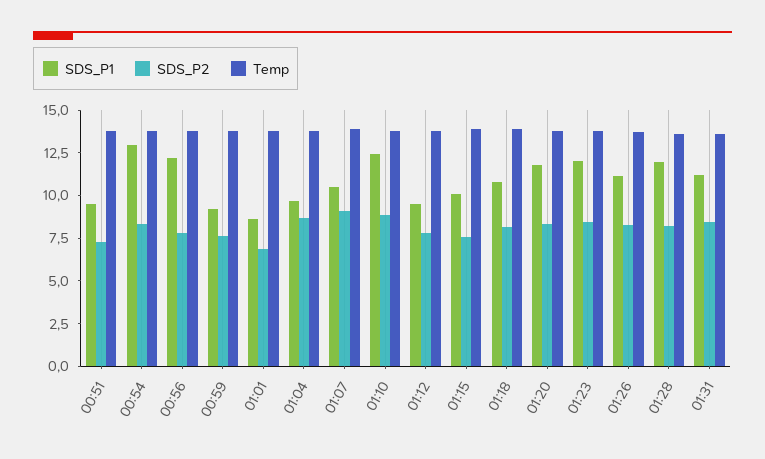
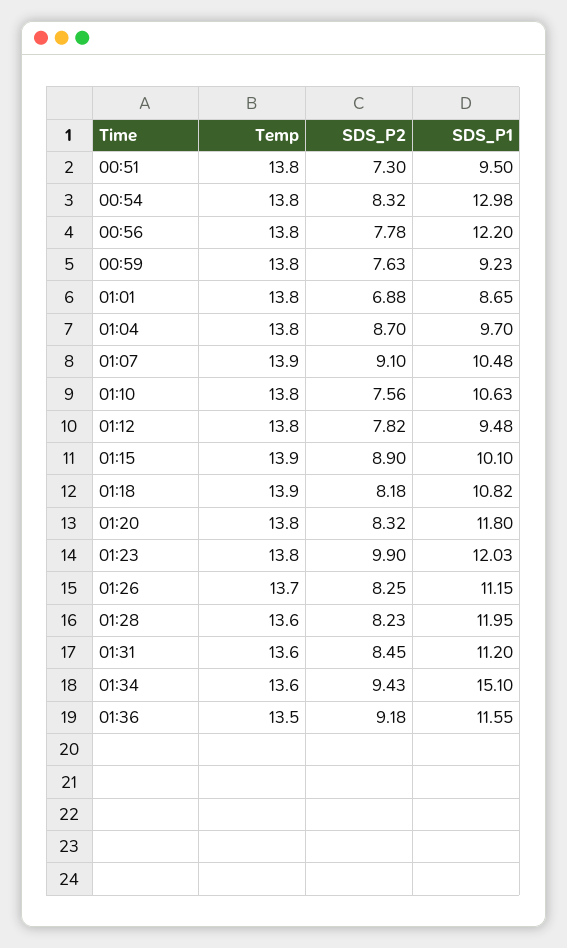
SDS_P1, 01:10: 12.5 -> 10.63
SDS_P2, 01:10: 9 -> 7.56
SDS_P2, 01:15: 7.5 -> 8.9
SDS_P2, 01:23: 8.5 -> 9.9
Temp, 01:34: none -> 13.6
SDS_P2, 01:34: none -> 9.43
SDS_P1, 01:34: none -> 15.1
Temp, 01:36: none -> 13.5
SDS_P2, 01:36: none -> 9.18
SDS_P1, 01:36: none -> 11.55

